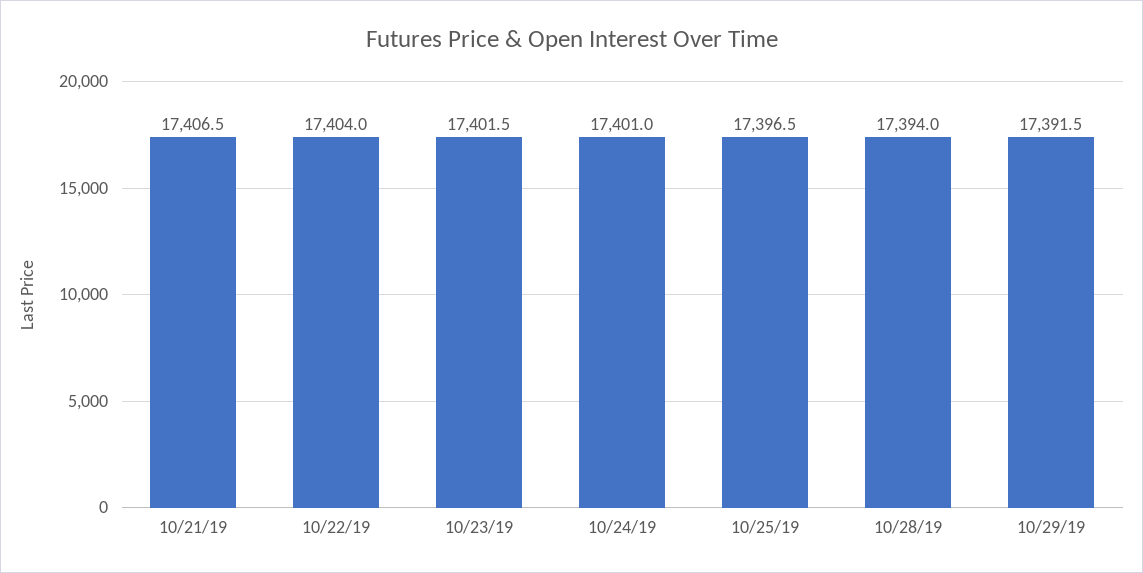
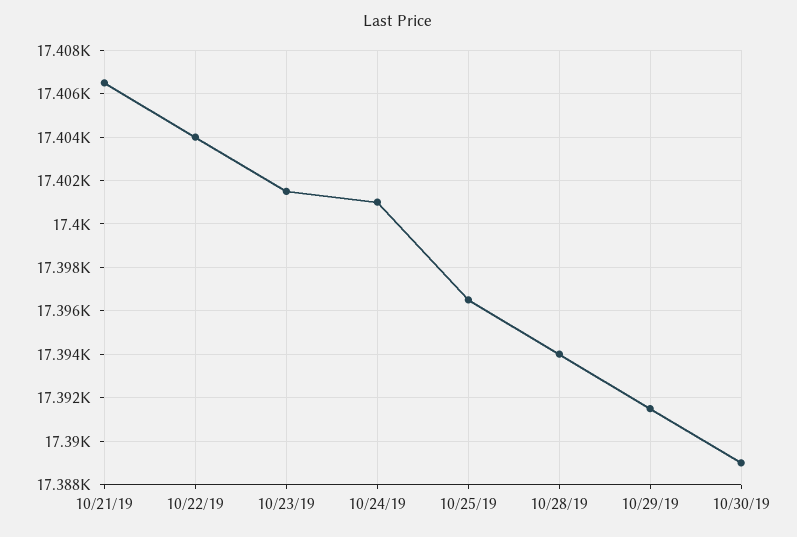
10/30/19: none -> 17389

